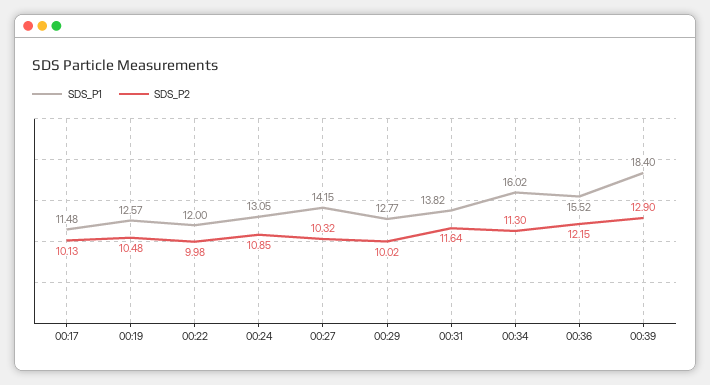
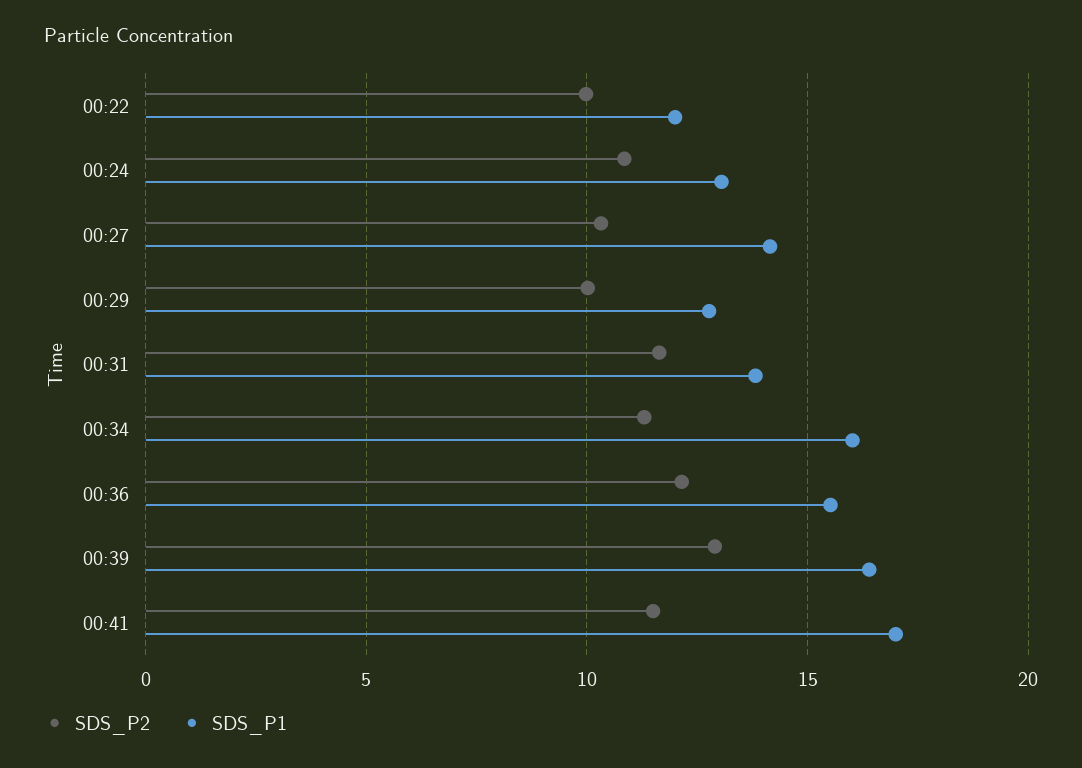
SDS_P1, 00:17: 11.48 -> none
SDS_P2, 00:17: 10.13 -> none
SDS_P1, 00:19: 12.57 -> none
SDS_P2, 00:19: 10.48 -> none
SDS_P1, 00:39: 18.4 -> 16.5
SDS_P2, 00:41: none -> 11.5
SDS_P1, 00:41: none -> 17

